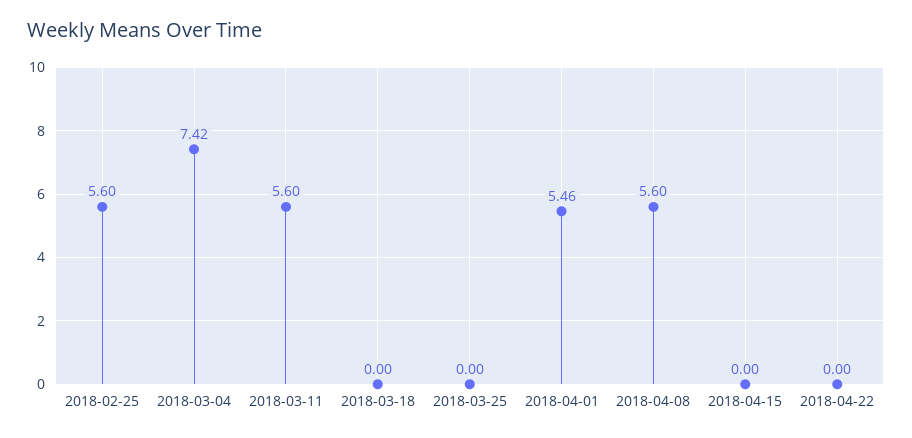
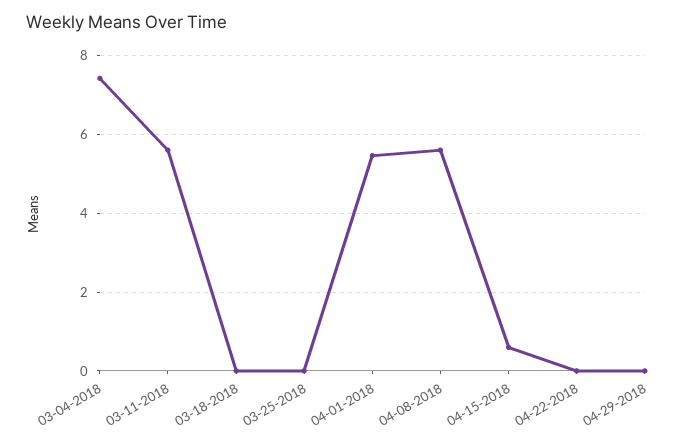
2018-02-25: 5.6 -> none
2018-04-15: 0 -> 0.6
04-29-2018: none -> 0

